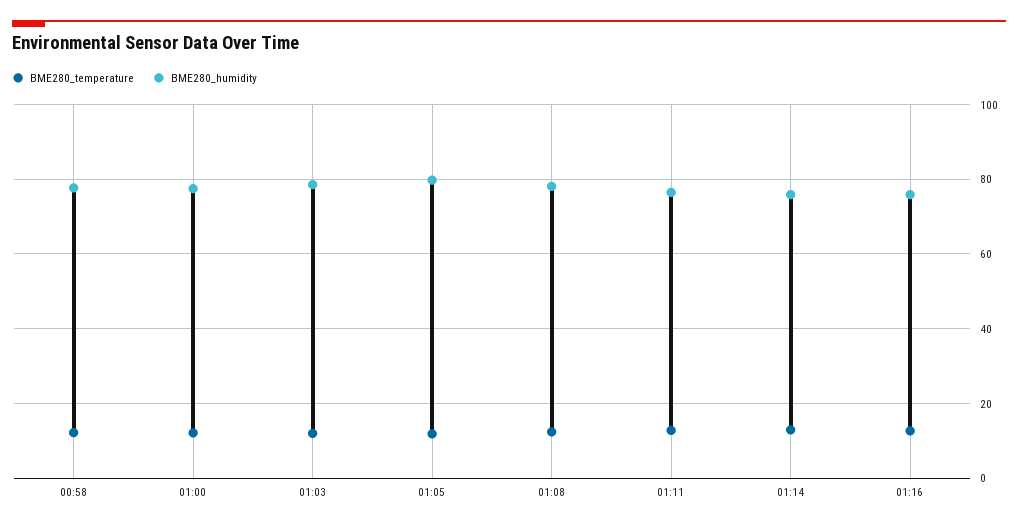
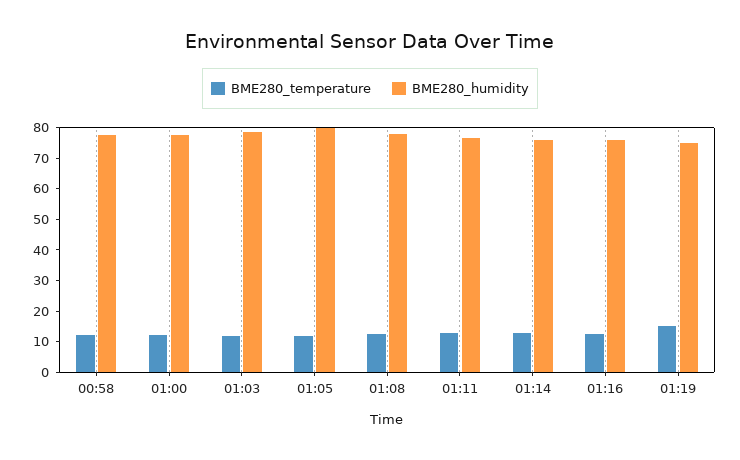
BME280_temperature, 01:19: none -> 15
BME280_humidity, 01:19: none -> 75

